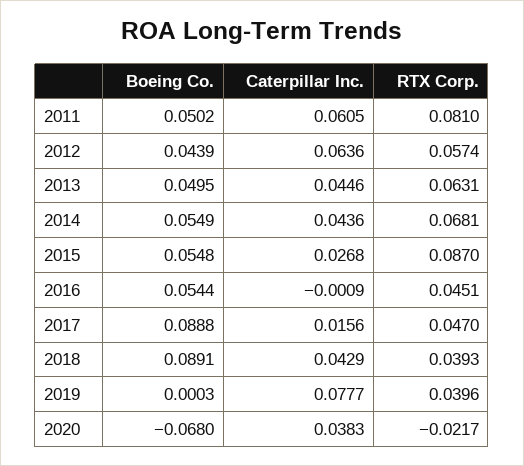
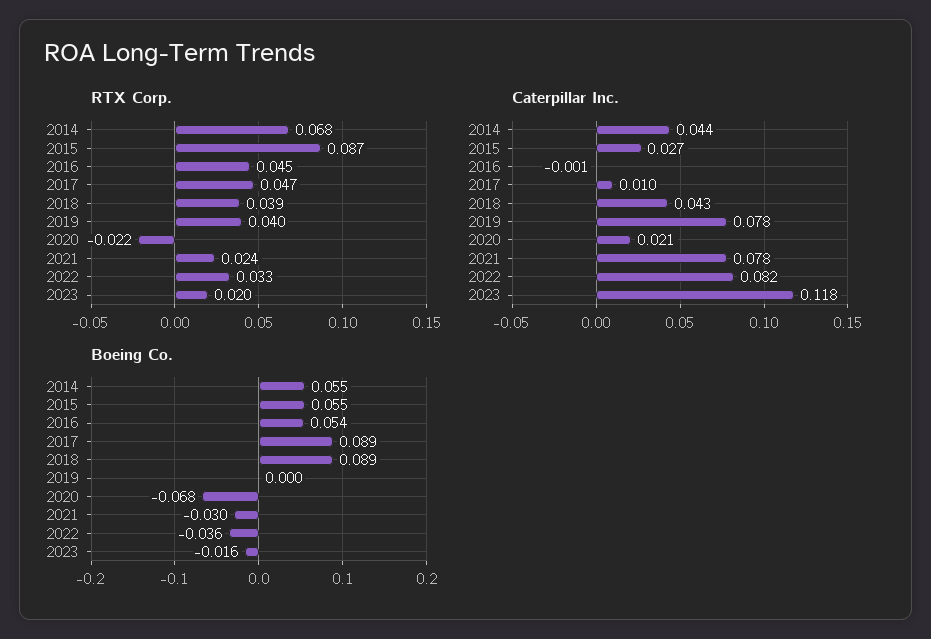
Boeing Co., 2011: 0.0502 -> none
Caterpillar Inc., 2011: 0.0605 -> none
RTX Corp., 2011: 0.081 -> none
Boeing Co., 2012: 0.0439 -> none
Caterpillar Inc., 2012: 0.0636 -> none
RTX Corp., 2012: 0.0574 -> none
Boeing Co., 2013: 0.0495 -> none
Caterpillar Inc., 2013: 0.0446 -> none
RTX Corp., 2013: 0.0631 -> none
Caterpillar Inc., 2017: 0.0156 -> 0.01
Caterpillar Inc., 2020: 0.0383 -> 0.021
RTX Corp., 2021: none -> 0.024
RTX Corp., 2022: none -> 0.033
RTX Corp., 2023: none -> 0.02
Caterpillar Inc., 2021: none -> 0.078
Caterpillar Inc., 2022: none -> 0.082
Caterpillar Inc., 2023: none -> 0.118
Boeing Co., 2021: none -> -0.03
Boeing Co., 2022: none -> -0.036
Boeing Co., 2023: none -> -0.016

